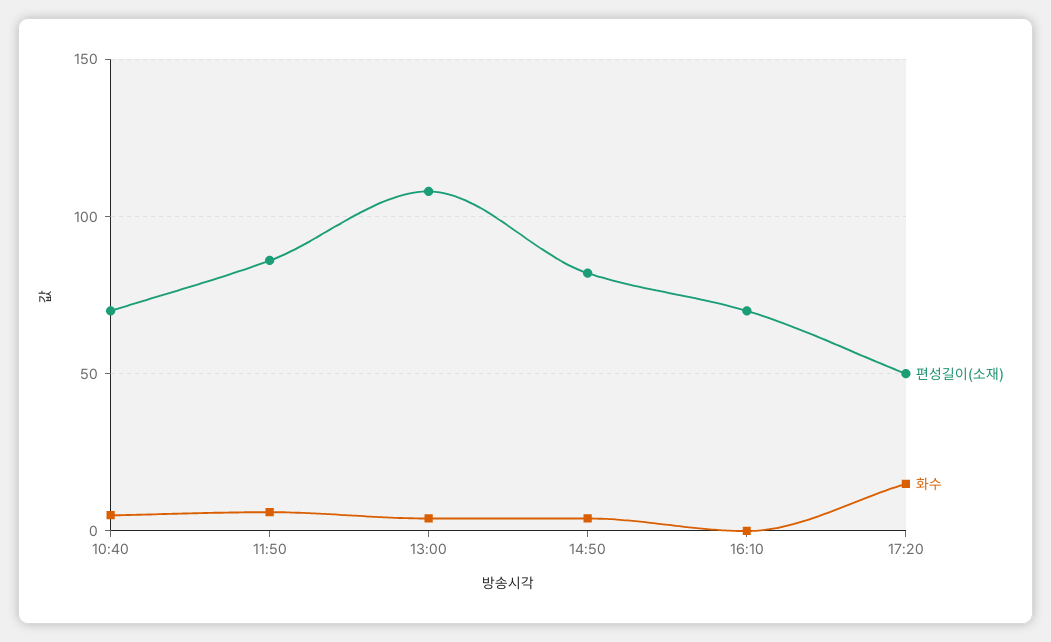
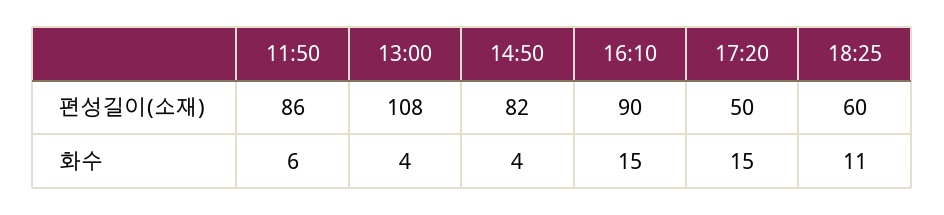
편성길이(소재), 10:40: 70 -> none
화수, 10:40: 5 -> none
편성길이(소재), 16:10: 70 -> 90
화수, 16:10: 0 -> 15
편성길이(소재), 18:25: none -> 60
화수, 18:25: none -> 11

